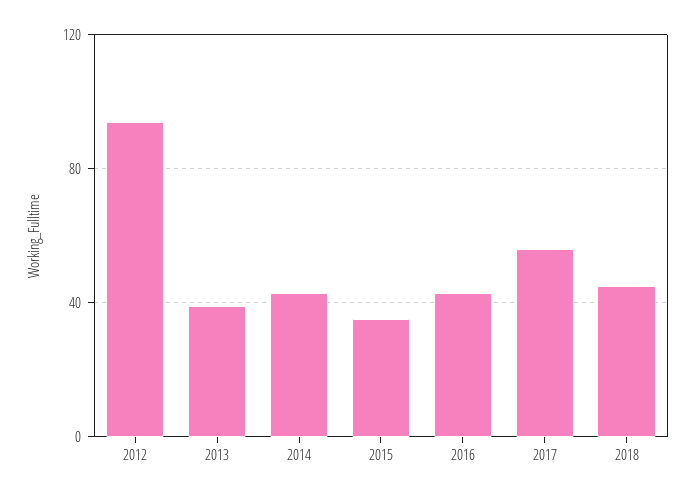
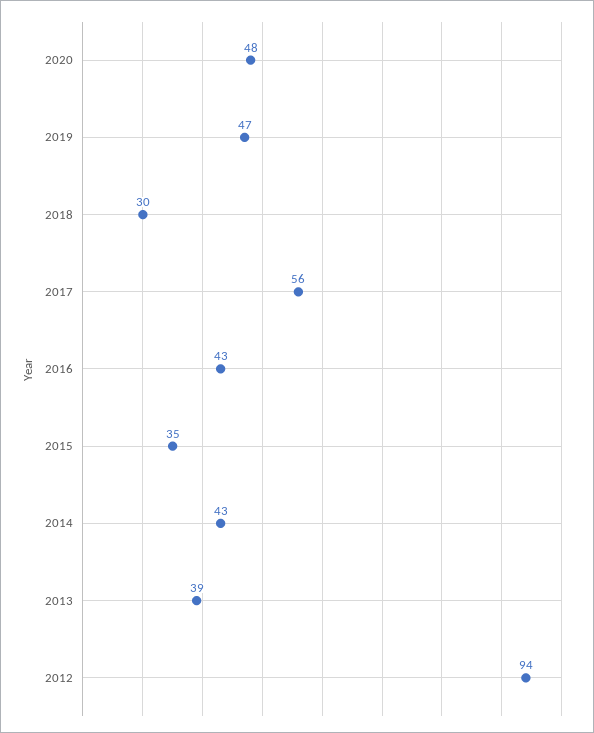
2018: 45 -> 30
2020: none -> 48
2019: none -> 47

